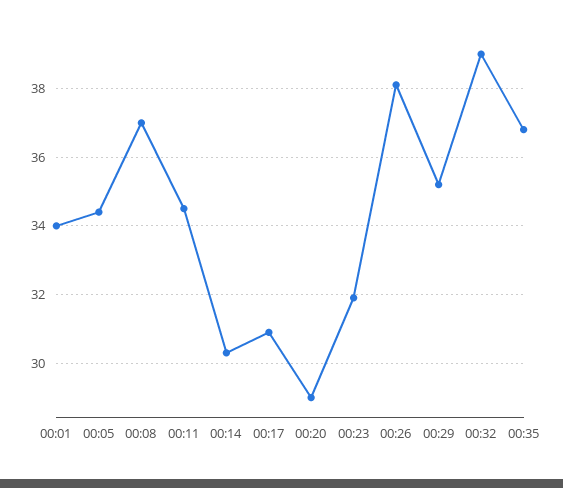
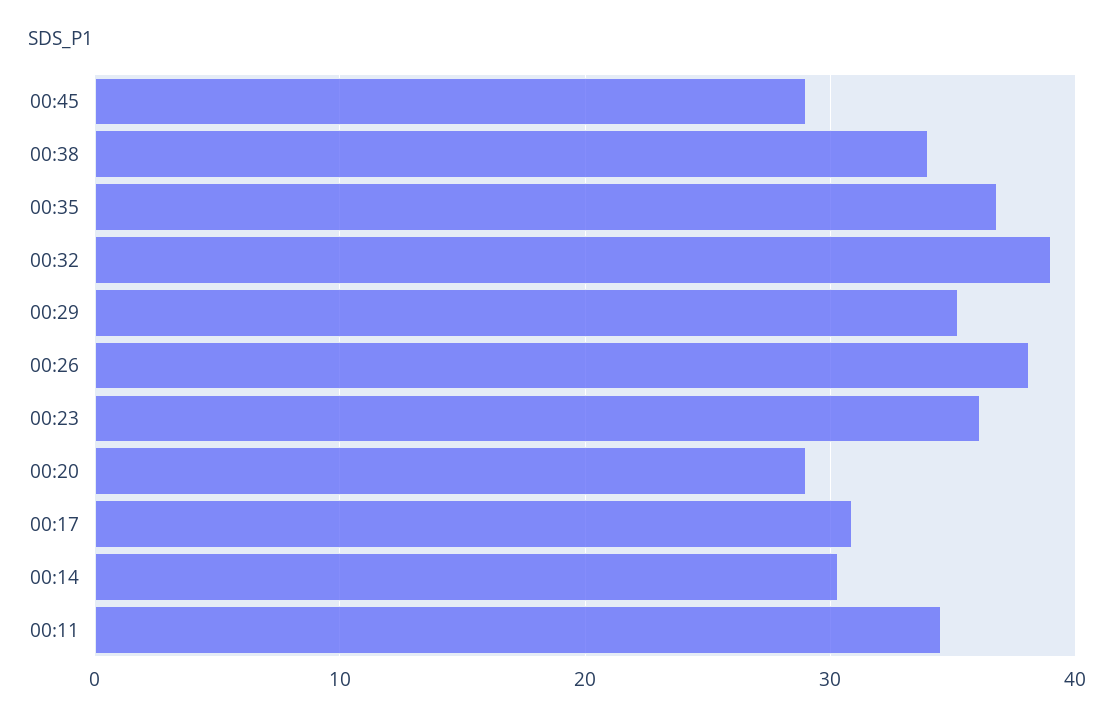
00:01: 34 -> none
00:05: 34.5 -> none
00:08: 37 -> none
00:23: 32 -> 36
00:45: none -> 29
00:38: none -> 34

